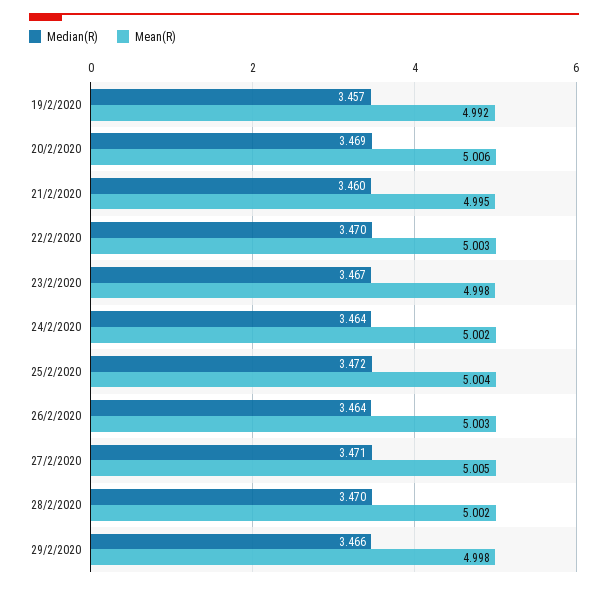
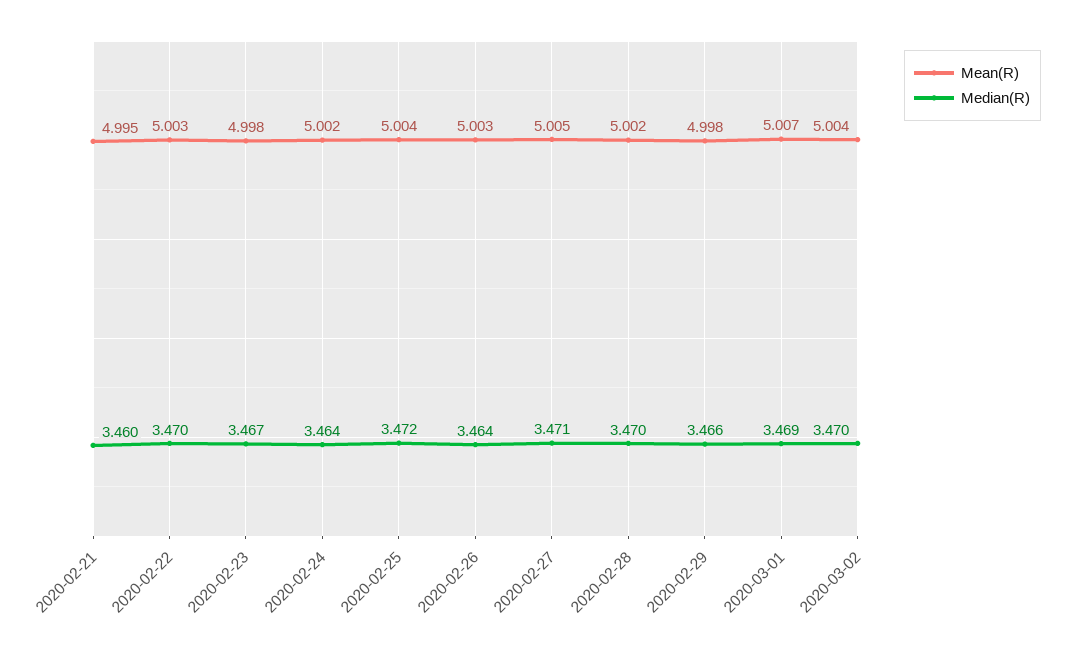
Median(R), 19/2/2020: 3.457 -> none
Mean(R), 19/2/2020: 4.992 -> none
Median(R), 20/2/2020: 3.469 -> none
Mean(R), 20/2/2020: 5.006 -> none
Mean(R), 2020-03-01: none -> 5.007
Median(R), 2020-03-01: none -> 3.469
Mean(R), 2020-03-02: none -> 5.004
Median(R), 2020-03-02: none -> 3.47

